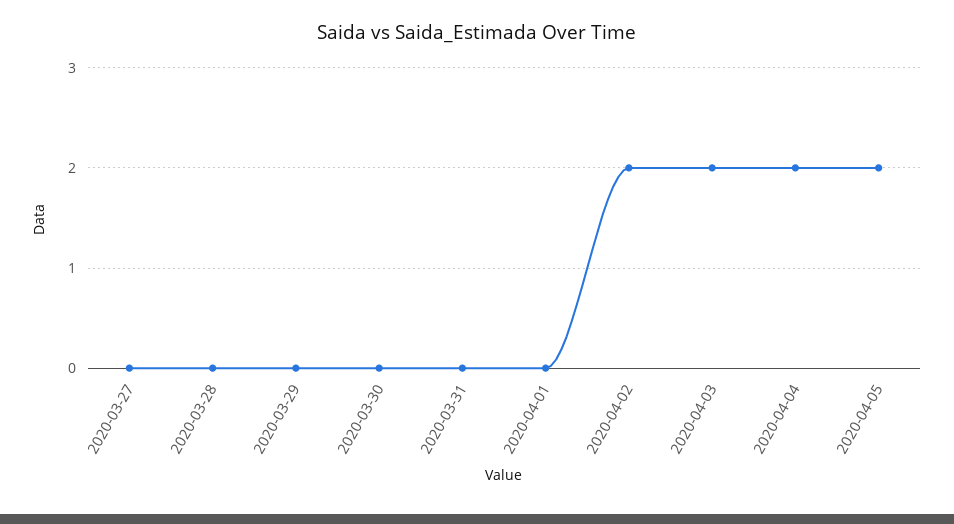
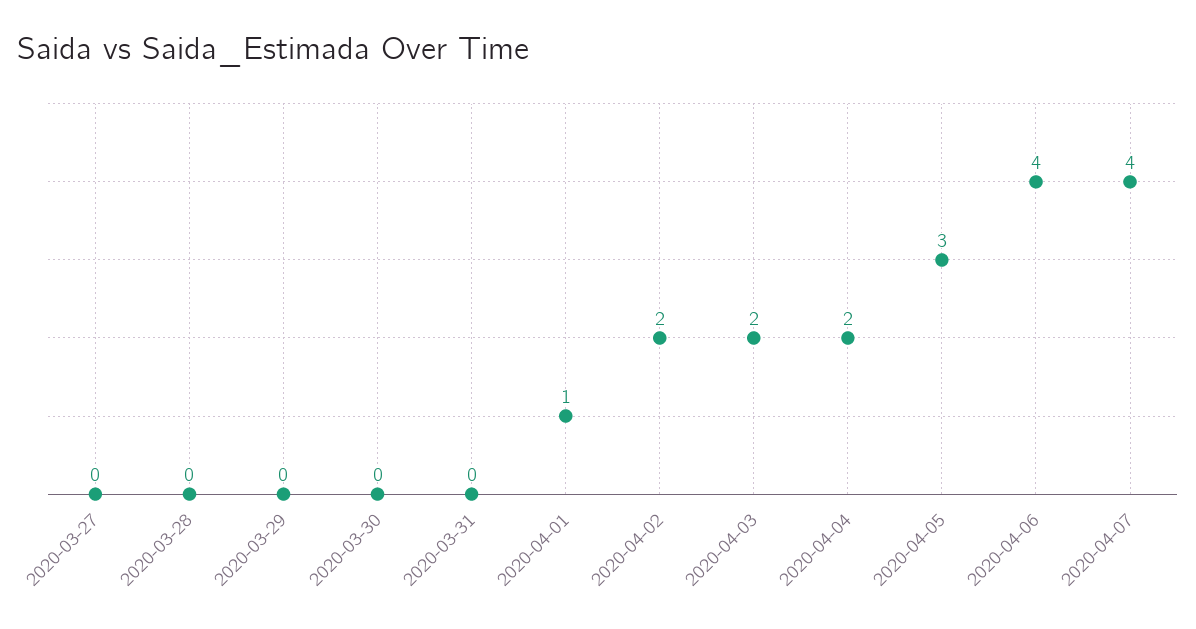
2020-04-01: 0 -> 1
2020-04-05: 2 -> 3
2020-04-06: none -> 4
2020-04-07: none -> 4

